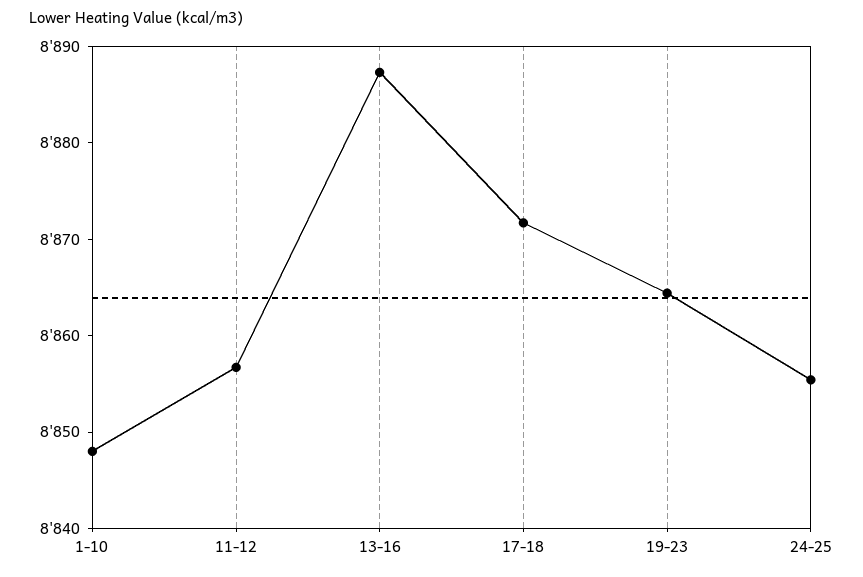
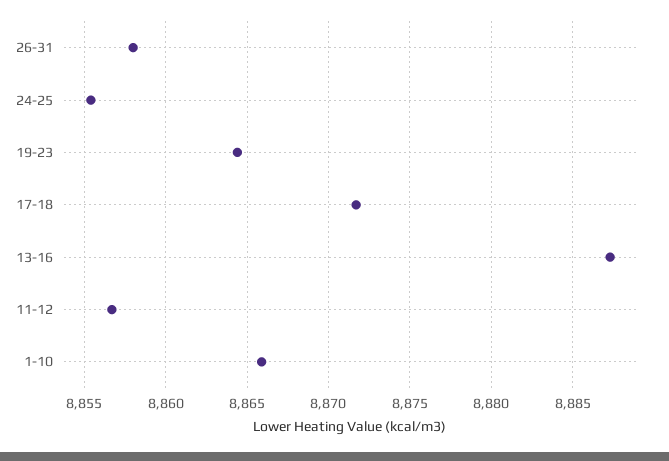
1-10: 8848 -> 8866
26-31: none -> 8858

